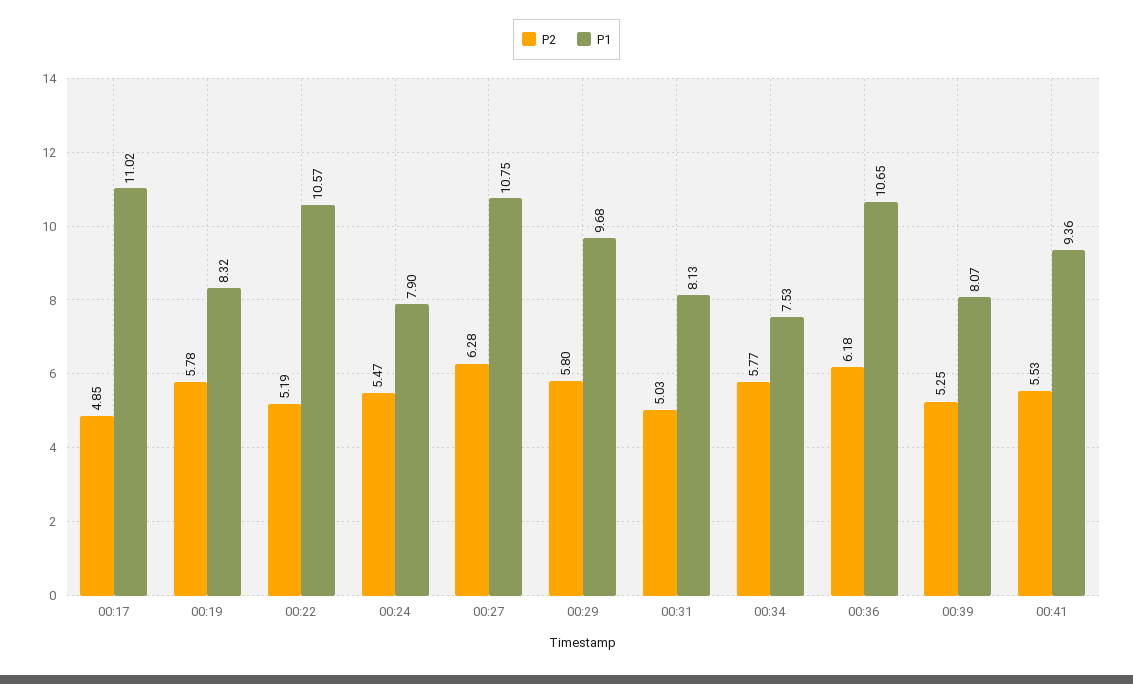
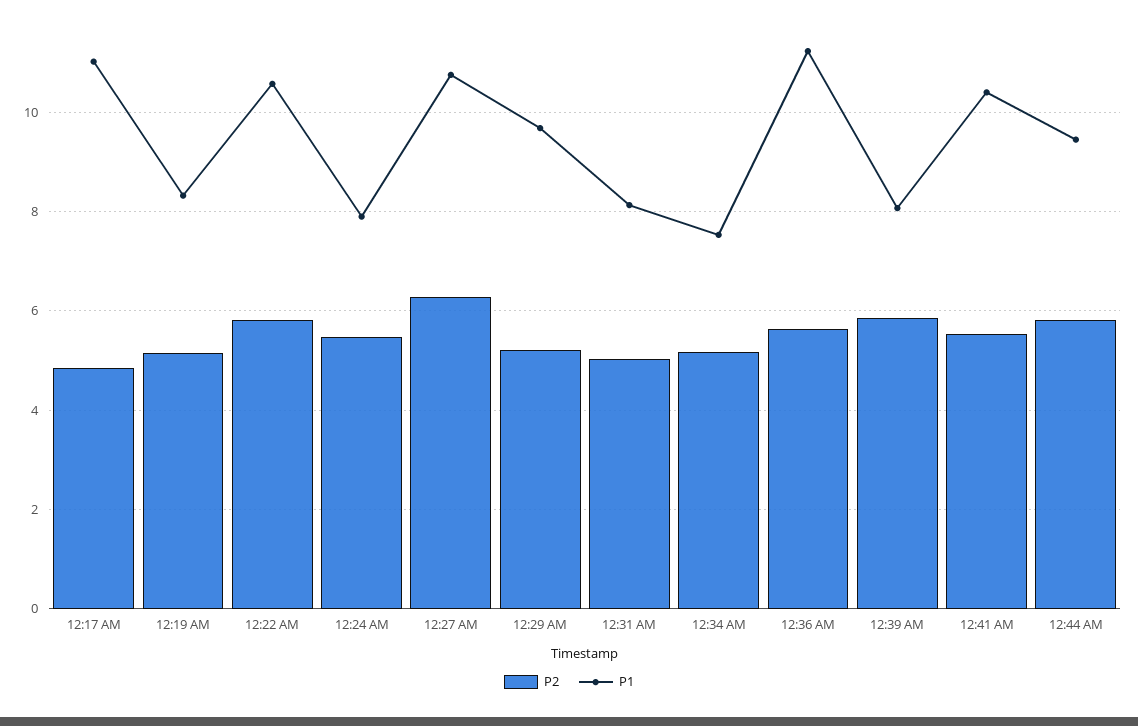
P2, 00:19: 5.78 -> 5.2
P2, 00:22: 5.19 -> 5.8
P2, 00:29: 5.8 -> 5.2
P2, 00:34: 5.77 -> 5.2
P2, 00:36: 6.18 -> 5.6
P1, 00:36: 10.65 -> 11.2
P2, 00:39: 5.25 -> 5.8
P1, 00:41: 9.36 -> 10.4
P2, 12:44 AM: none -> 5.8
P1, 12:44 AM: none -> 9.4

